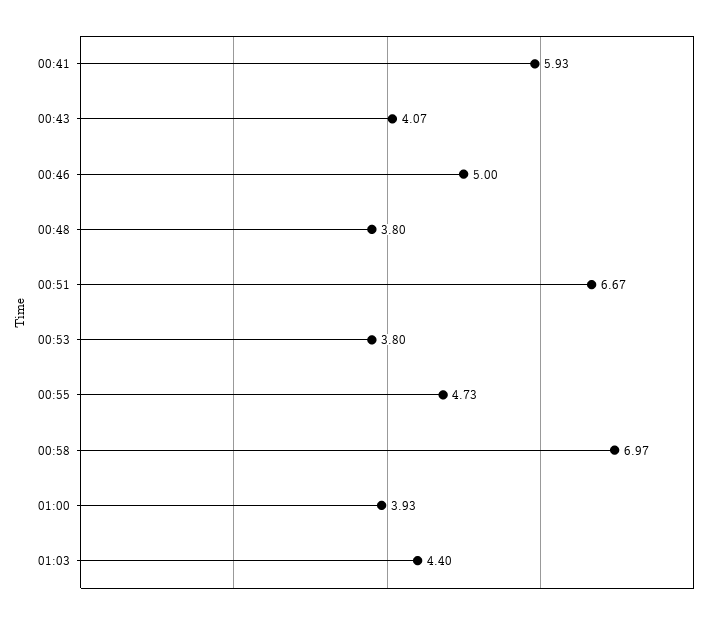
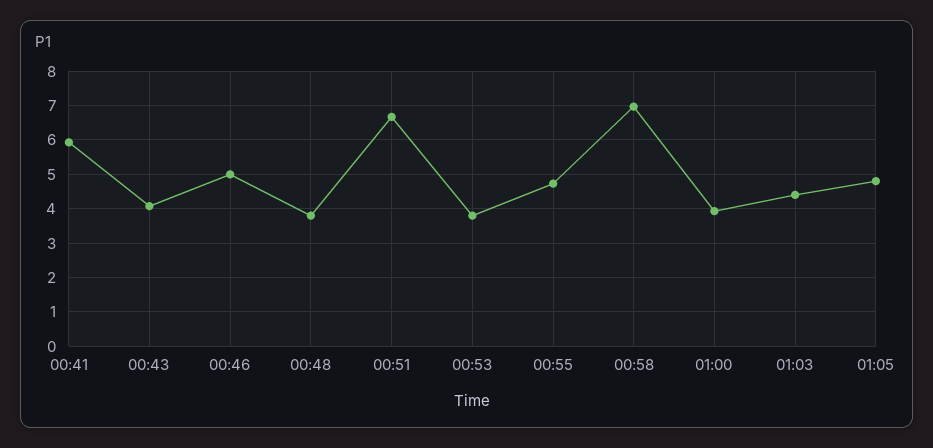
01:05: none -> 4.8

